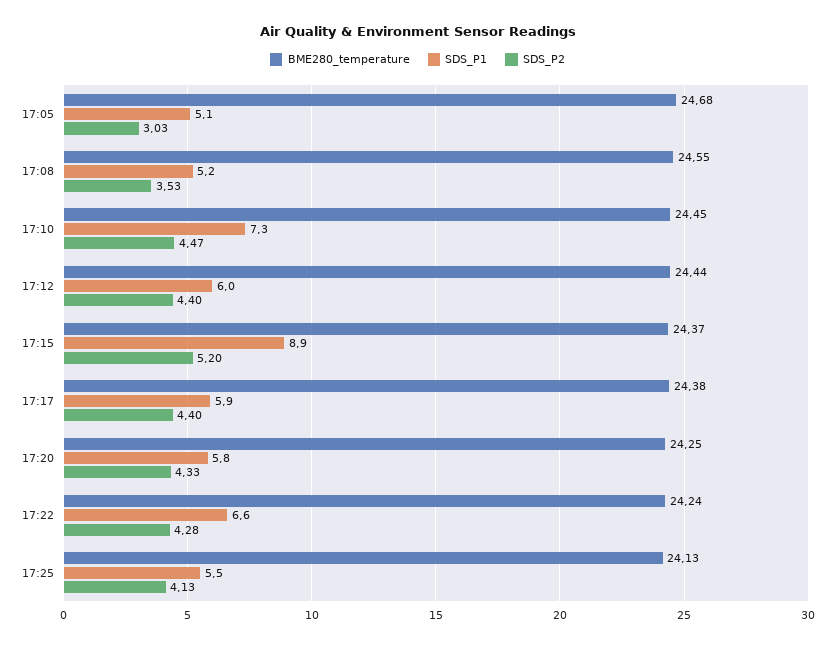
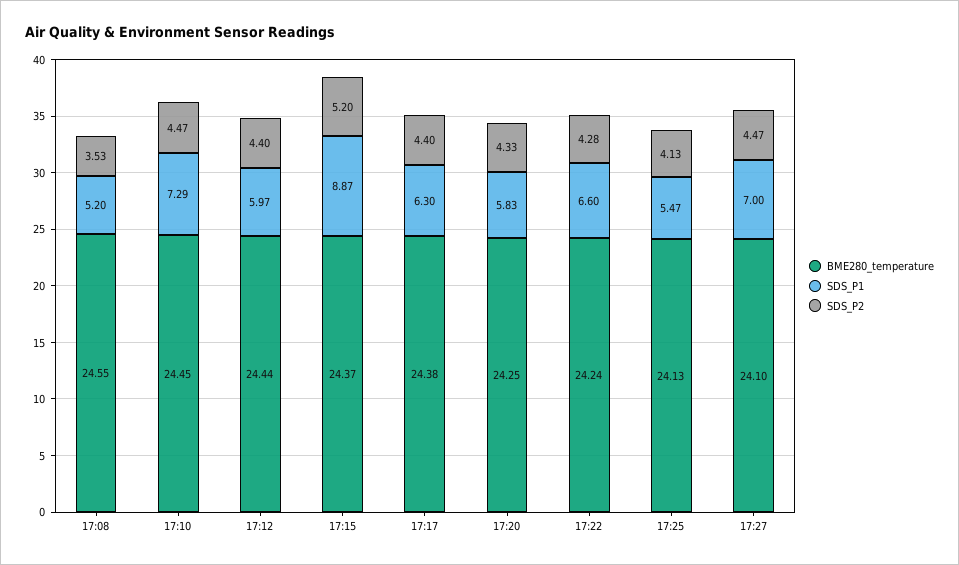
BME280_temperature, 17:05: 24.68 -> none
SDS_P1, 17:05: 5.1 -> none
SDS_P2, 17:05: 3.03 -> none
SDS_P1, 17:17: 5.9 -> 6.3
BME280_temperature, 17:27: none -> 24.1
SDS_P1, 17:27: none -> 7
SDS_P2, 17:27: none -> 4.47

